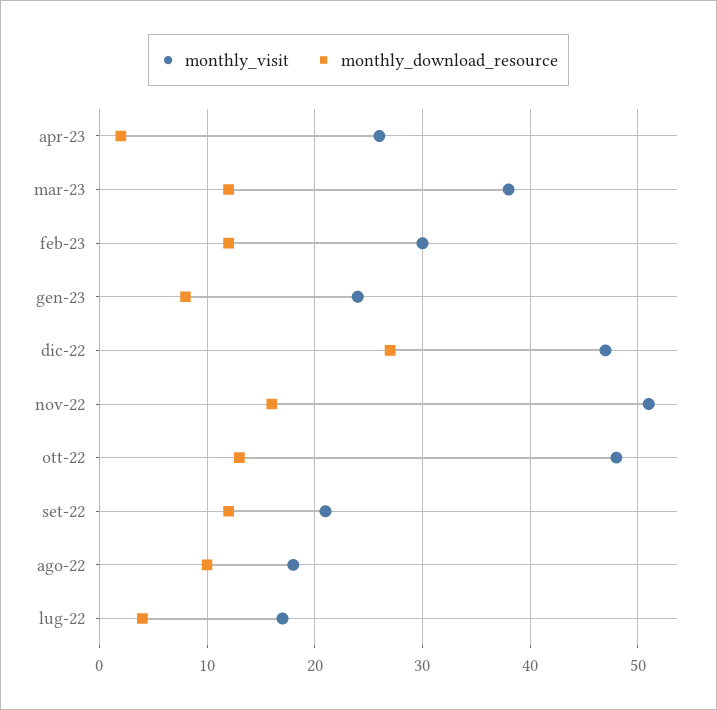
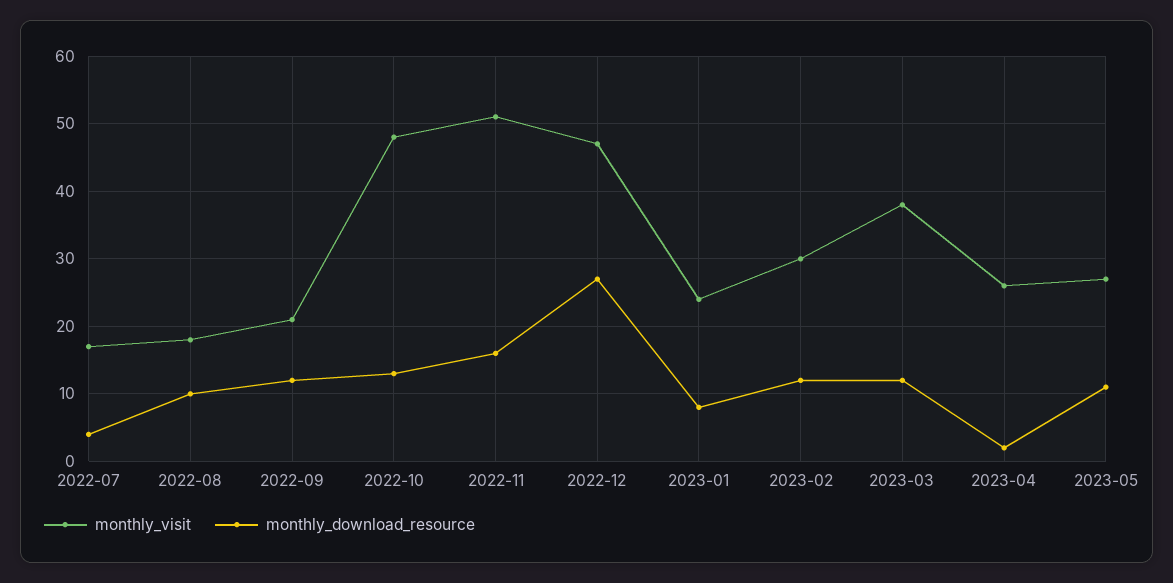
monthly_visit, 2023-05: none -> 27
monthly_download_resource, 2023-05: none -> 11

